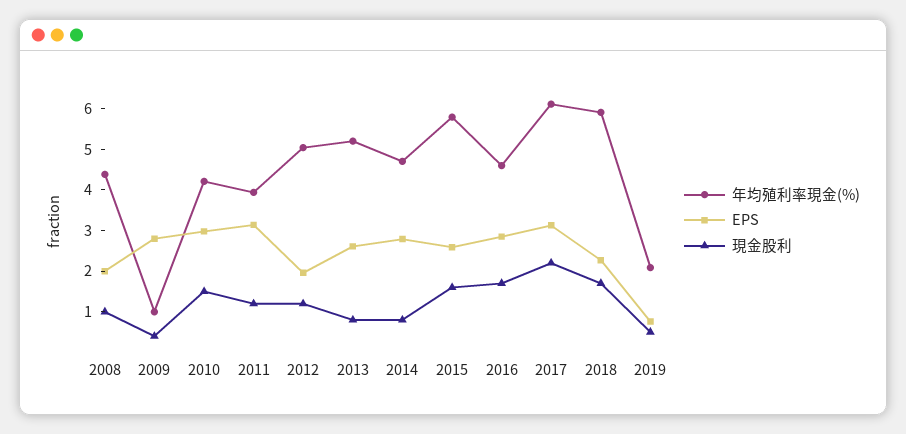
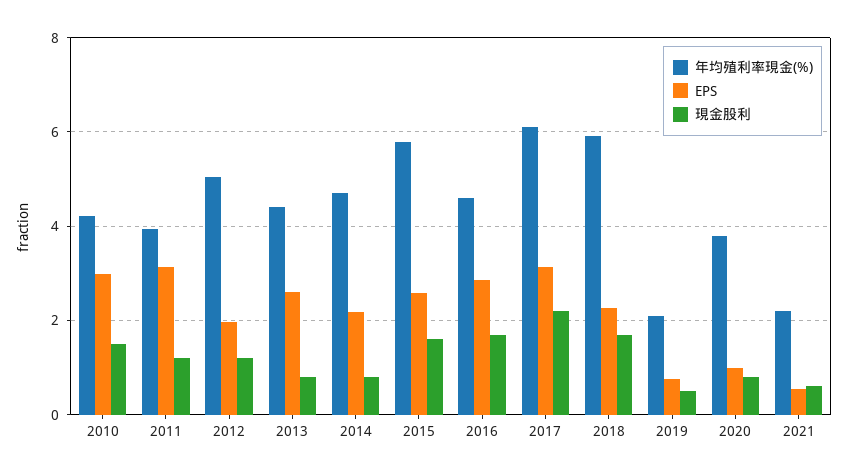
年均殖利率現金(%), 2008: 4.4 -> none
EPS, 2008: 2 -> none
現金股利, 2008: 1 -> none
年均殖利率現金(%), 2009: 1 -> none
EPS, 2009: 2.8 -> none
現金股利, 2009: 0.4 -> none
年均殖利率現金(%), 2013: 5.2 -> 4.4
EPS, 2014: 2.8 -> 2.2
年均殖利率現金(%), 2020: none -> 3.8
EPS, 2020: none -> 1
現金股利, 2020: none -> 0.8
年均殖利率現金(%), 2021: none -> 2.2
EPS, 2021: none -> 0.6
現金股利, 2021: none -> 0.6

